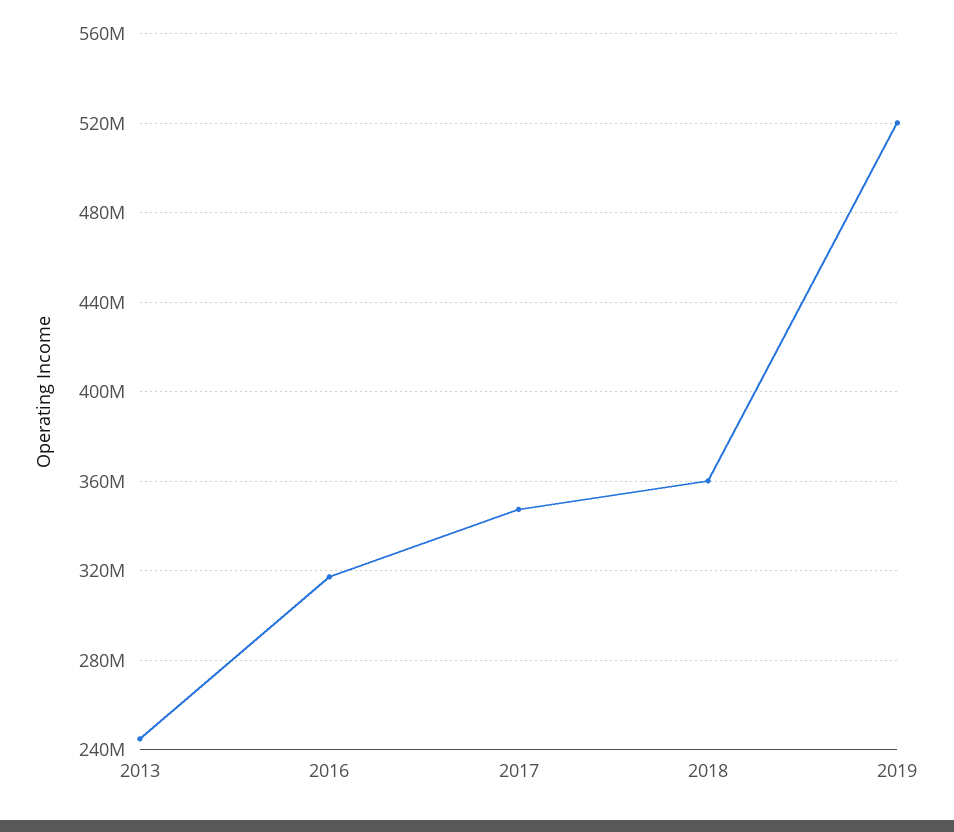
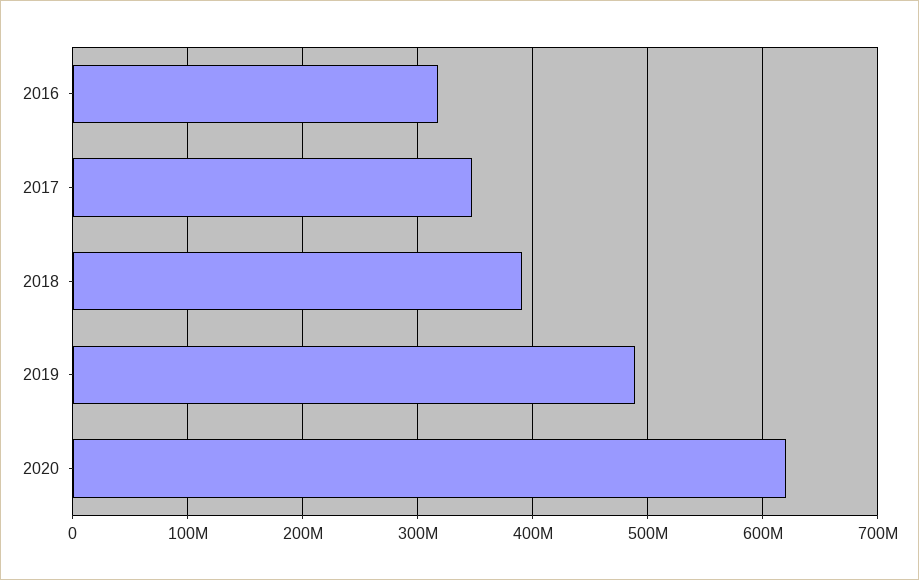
2013: 245000000 -> none
2018: 360000000 -> 390000000
2019: 520000000 -> 490000000
2020: none -> 620000000

